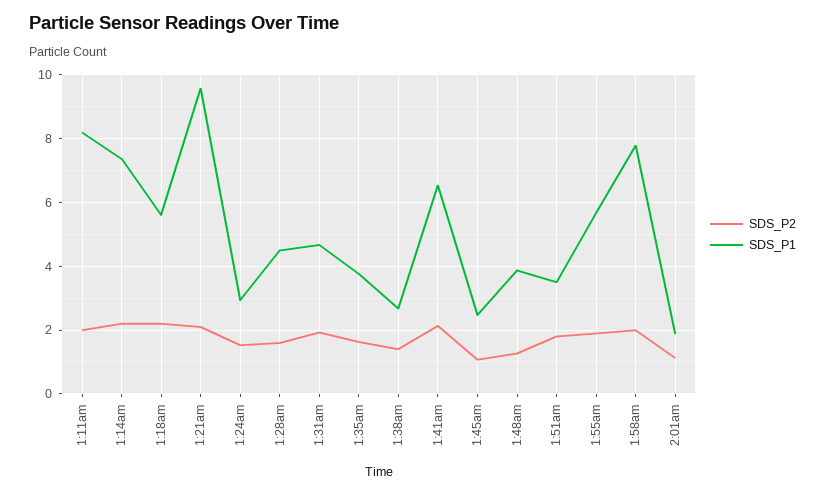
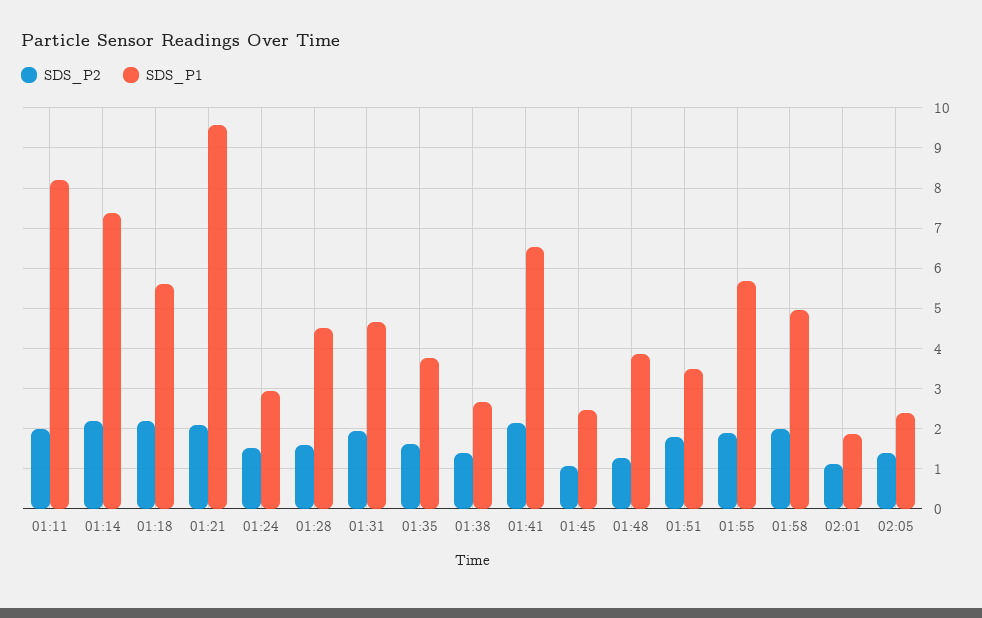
SDS_P1, 1:58am: 7.8 -> 5
SDS_P2, 02:05: none -> 1.4
SDS_P1, 02:05: none -> 2.4

